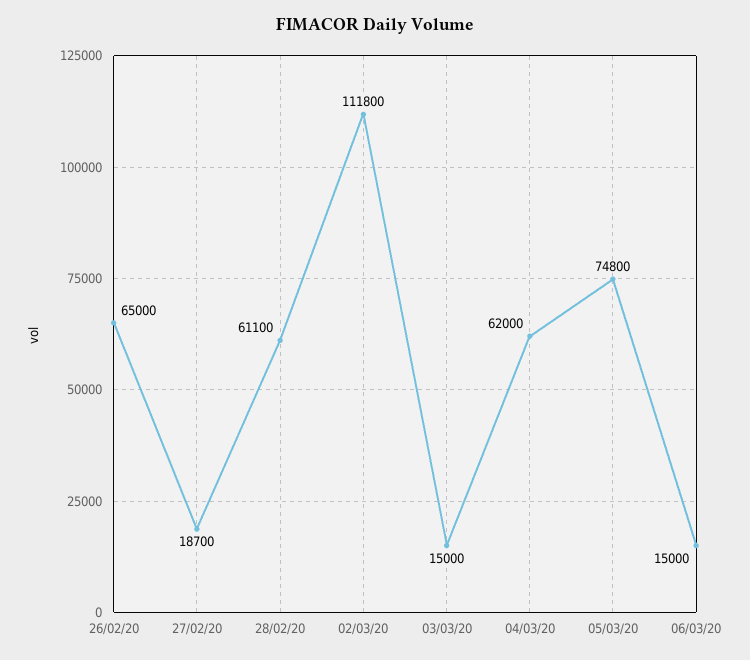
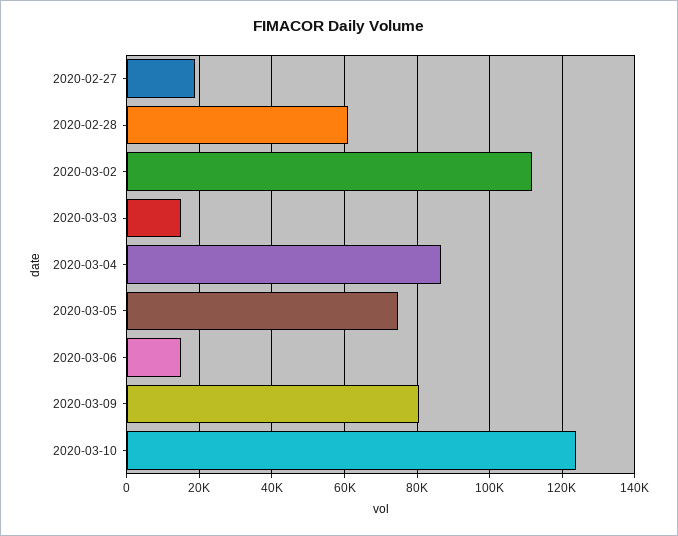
26/02/20: 65000 -> none
04/03/20: 62000 -> 86000
2020-03-09: none -> 80000
2020-03-10: none -> 124000

